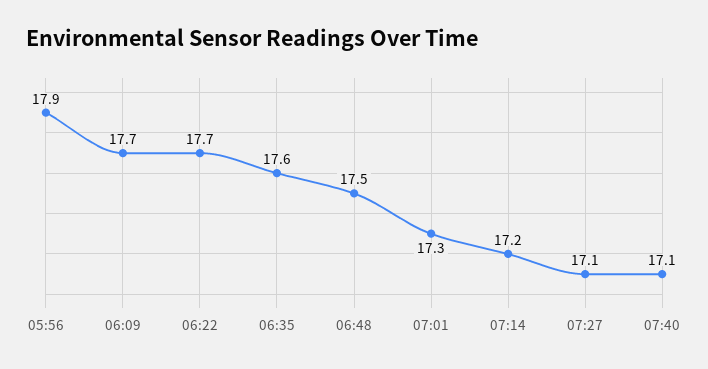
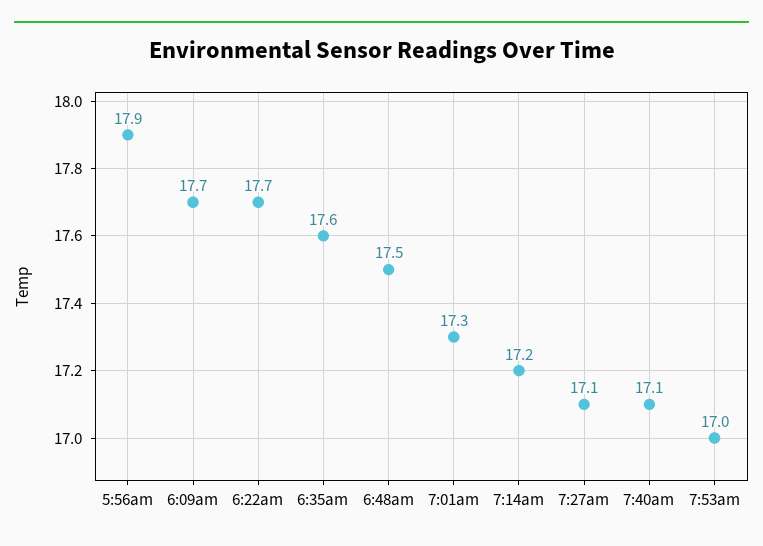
7:53am: none -> 17

